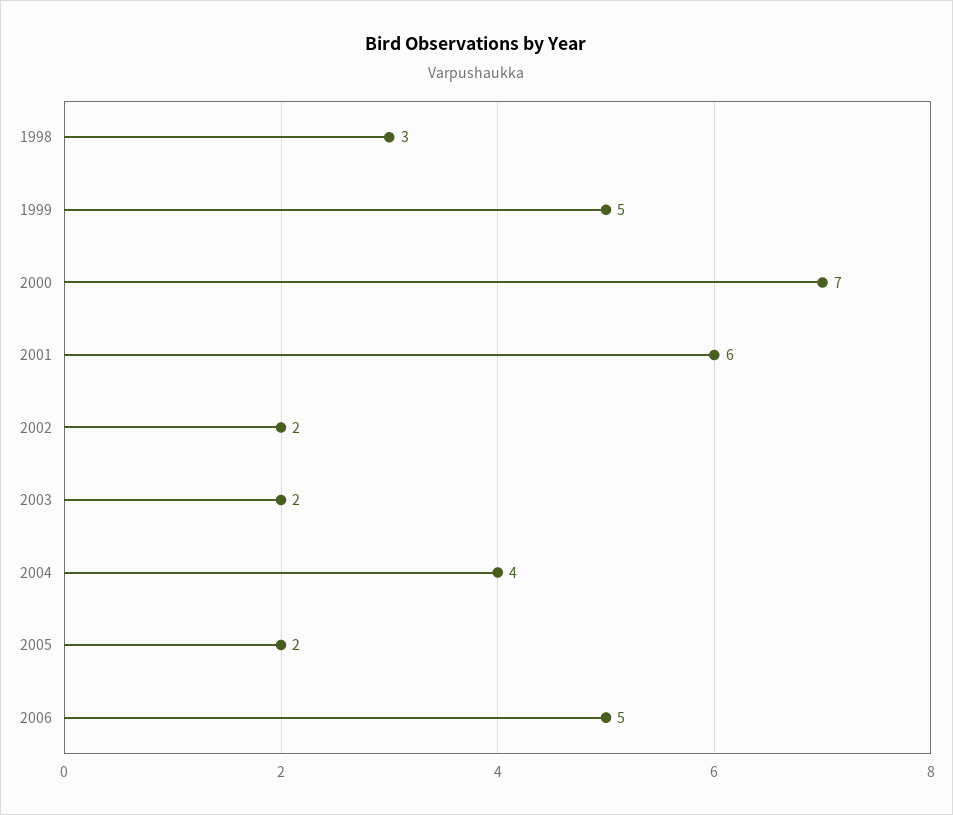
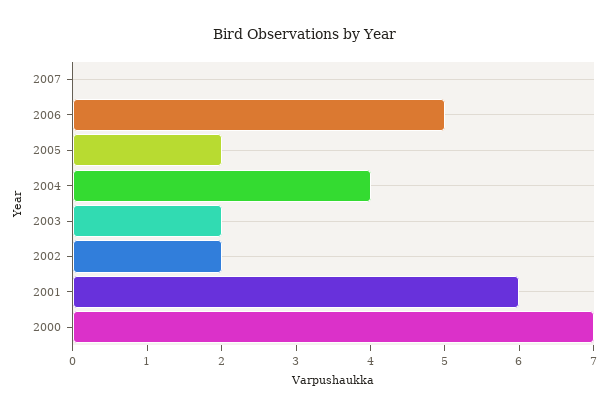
1998: 3 -> none
1999: 5 -> none
2007: none -> 0

